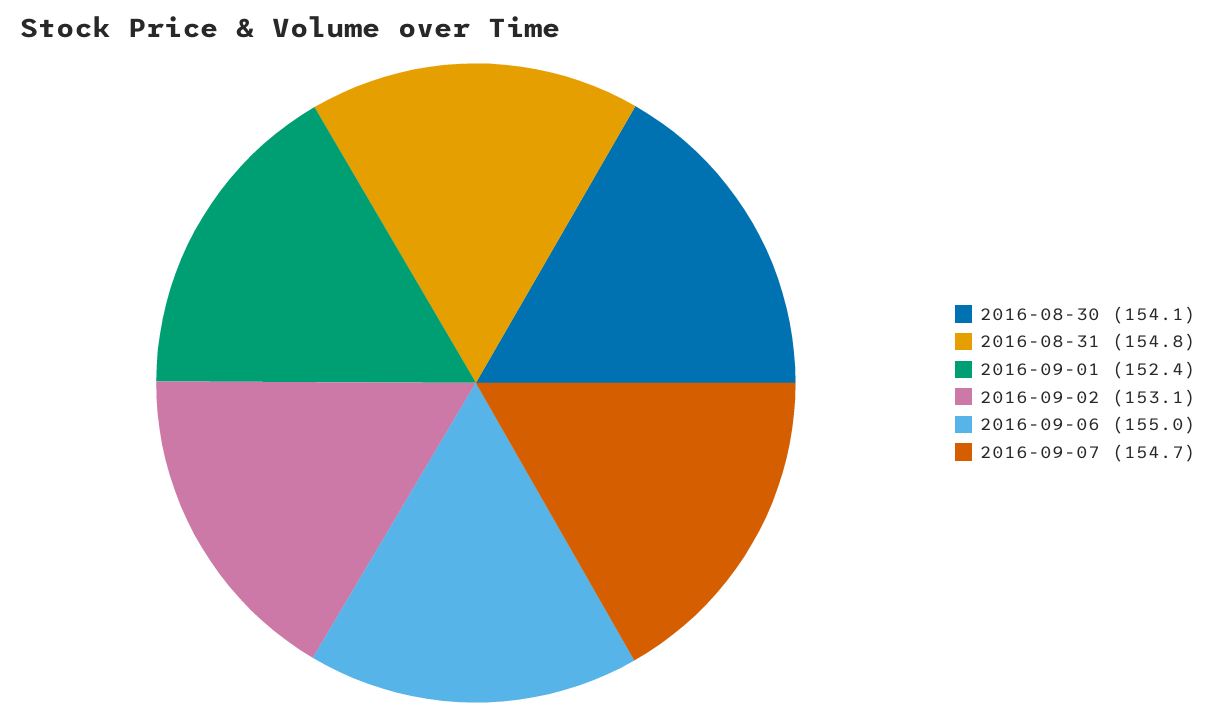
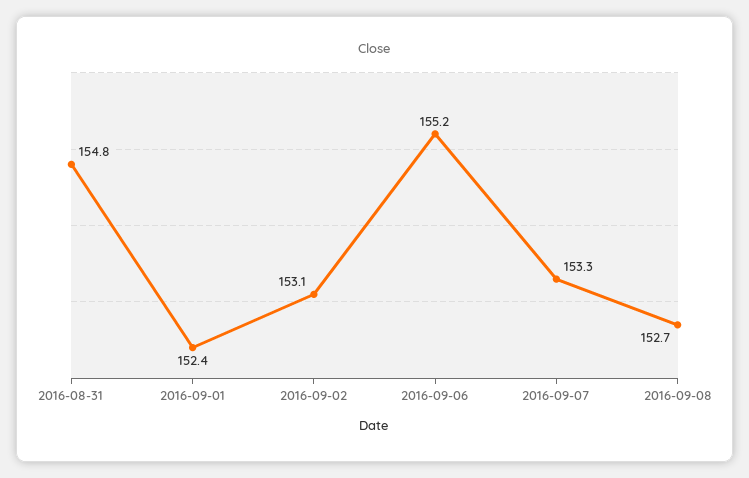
2016-08-30: 154.1 -> none
2016-09-06: 155 -> 155.2
2016-09-07: 154.7 -> 153.3
2016-09-08: none -> 152.7

